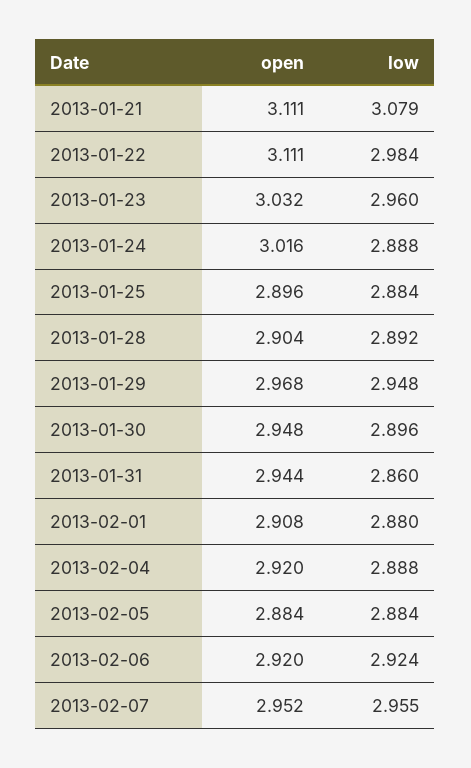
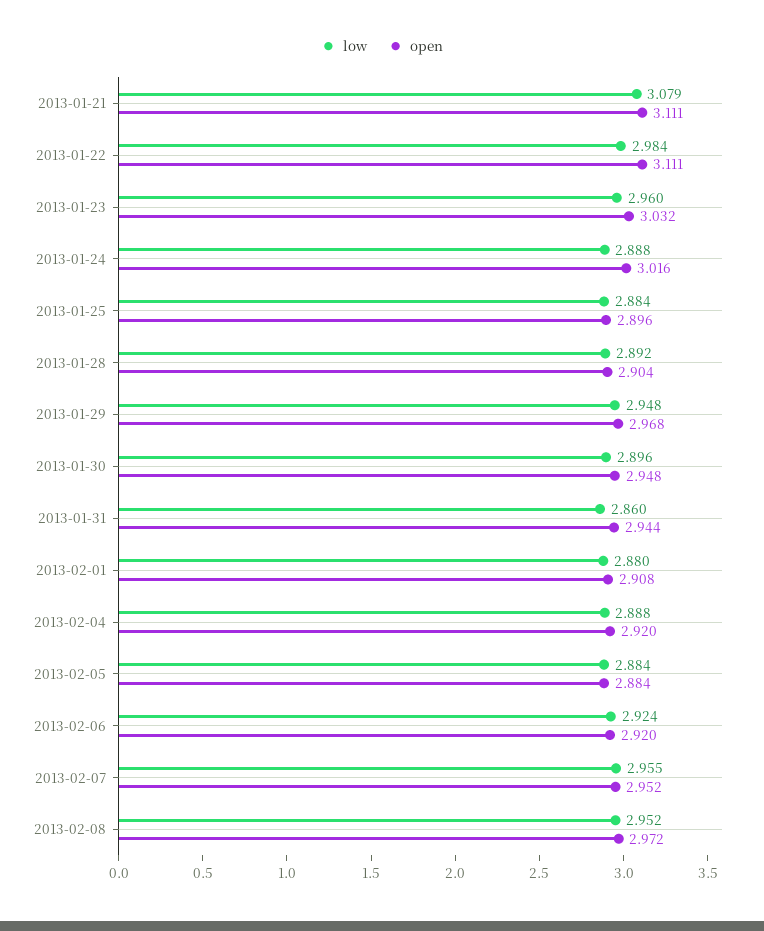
low, 2013-02-08: none -> 2.952
open, 2013-02-08: none -> 2.972

